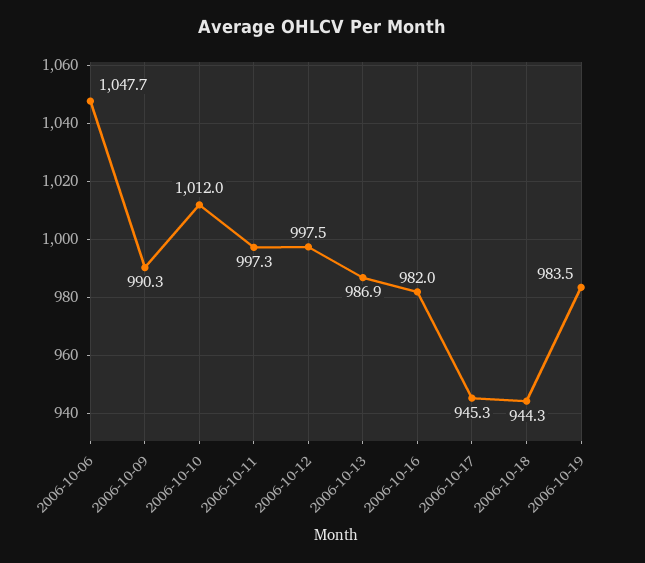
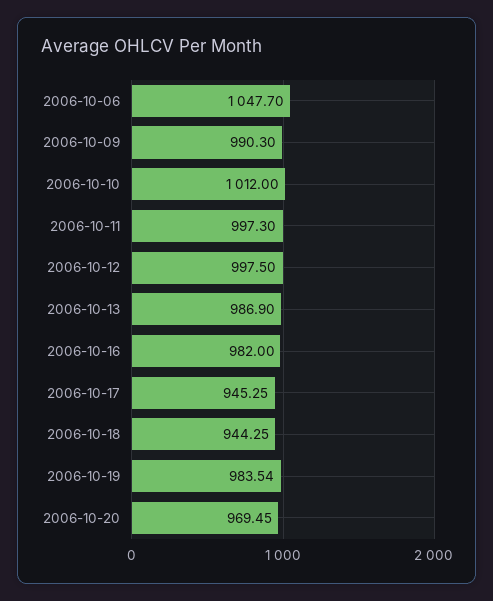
2006-10-20: none -> 969.45

